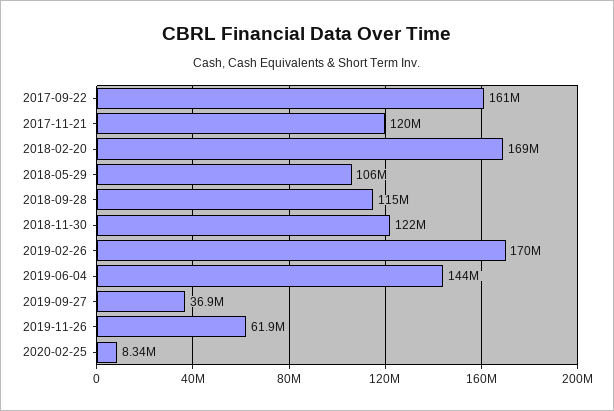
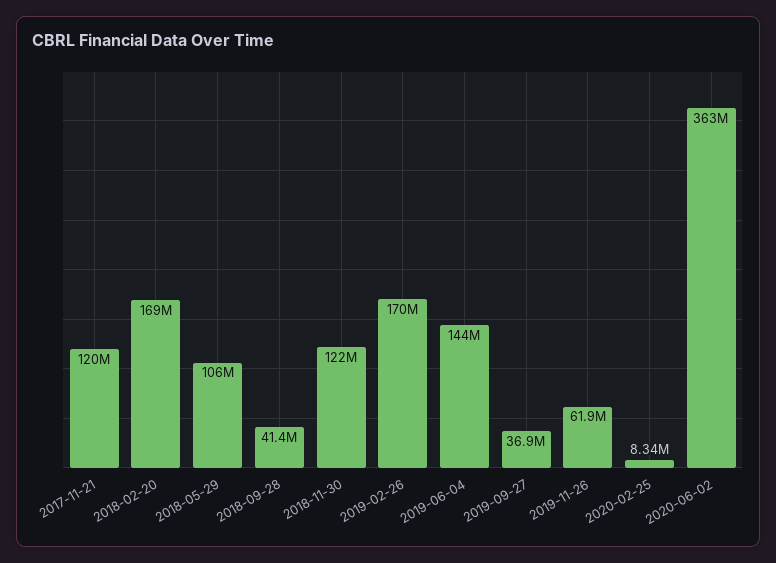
2017-09-22: 161000000 -> none
2018-09-28: 115000000 -> 41400000
2020-06-02: none -> 363000000

